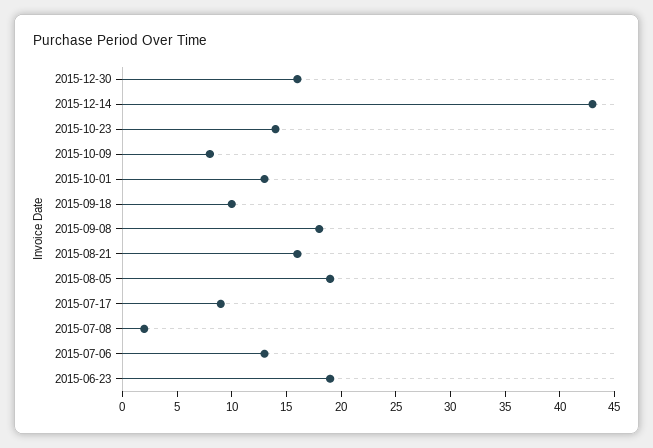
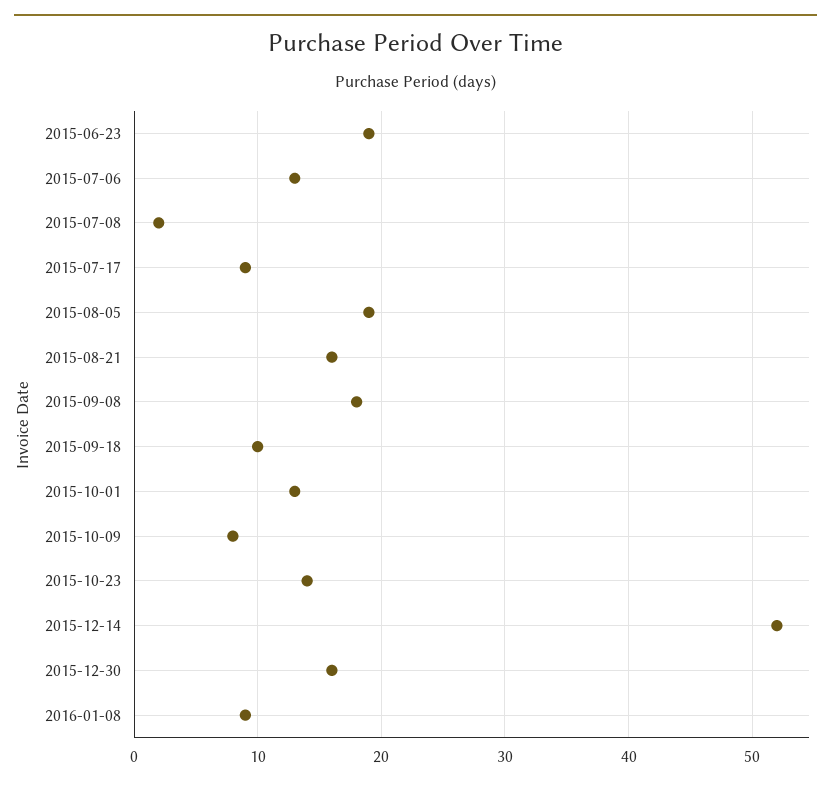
2015-12-14: 43 -> 52
2016-01-08: none -> 9

